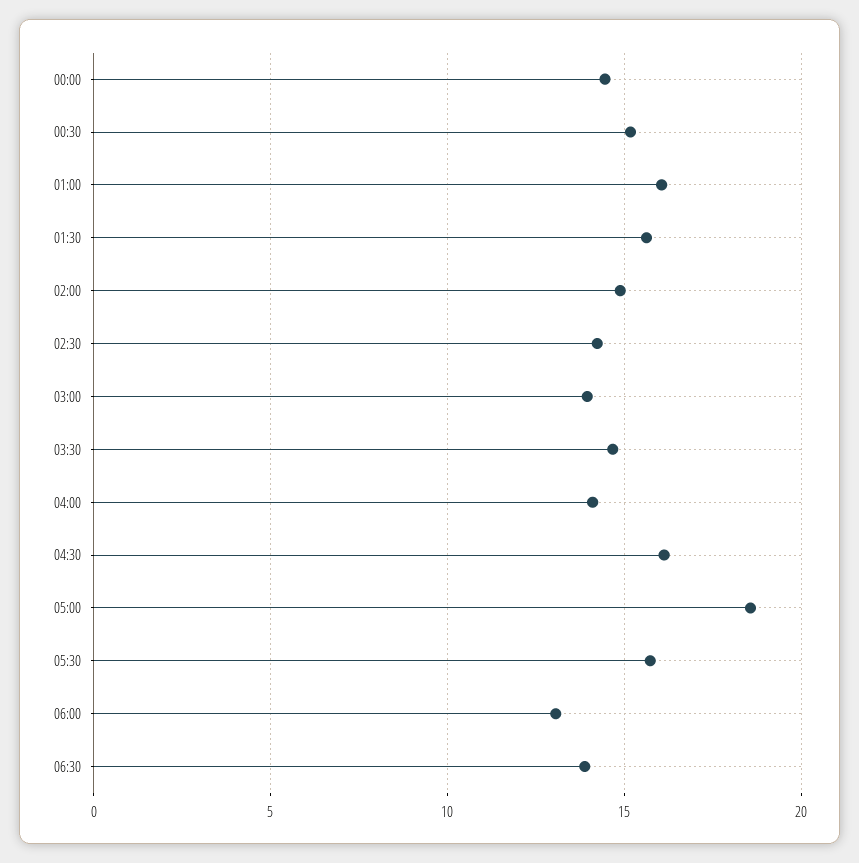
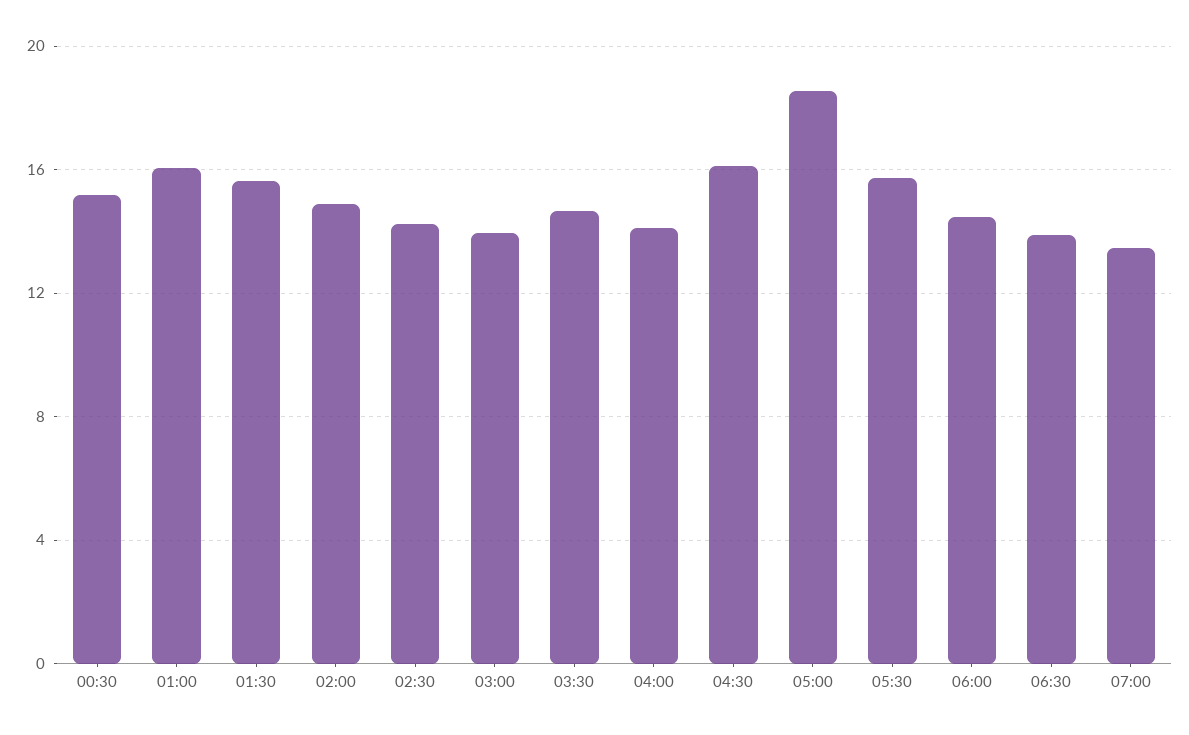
00:00: 14.5 -> none
06:00: 13 -> 14.5
07:00: none -> 13.5

